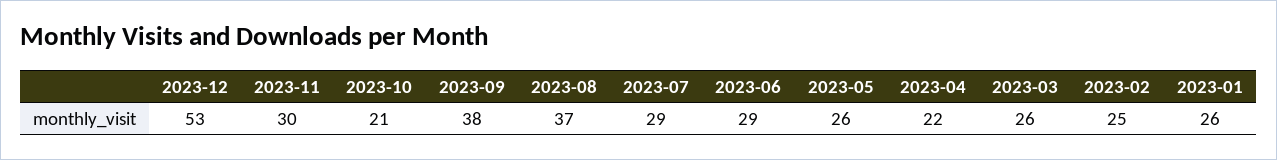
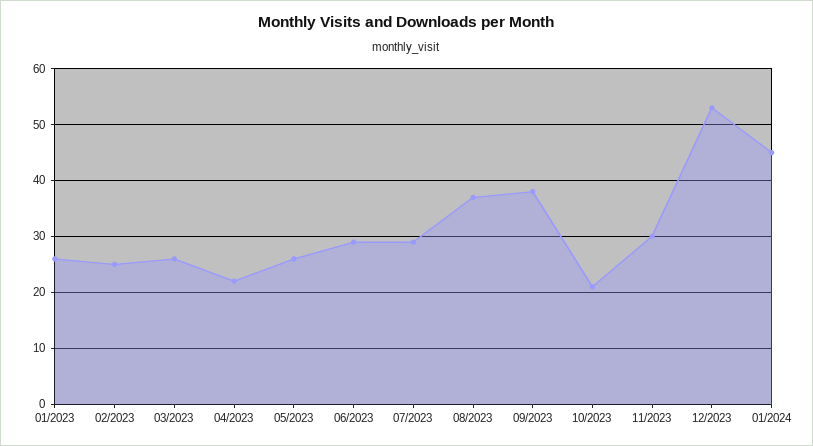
01/2024: none -> 45

